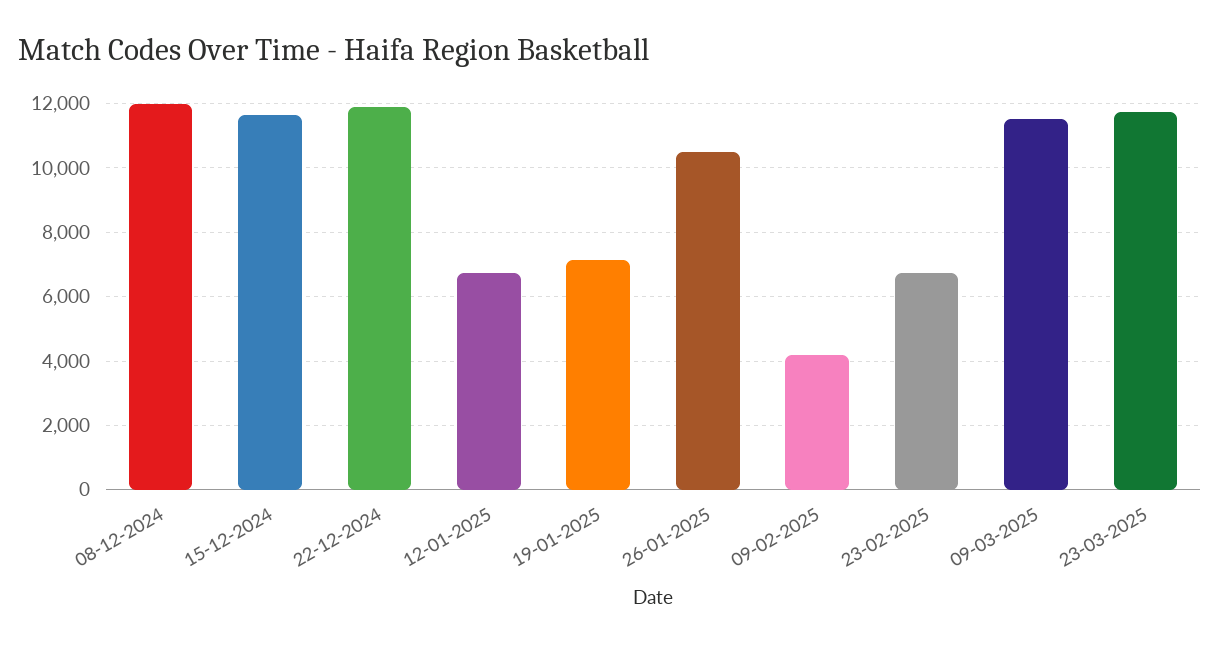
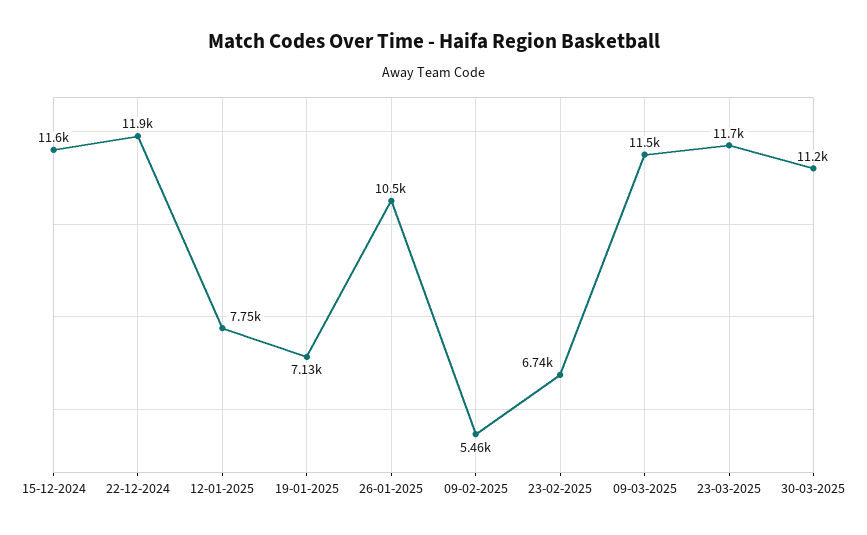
08-12-2024: 12000 -> none
12-01-2025: 6800 -> 7750
09-02-2025: 4200 -> 5460
30-03-2025: none -> 11200

